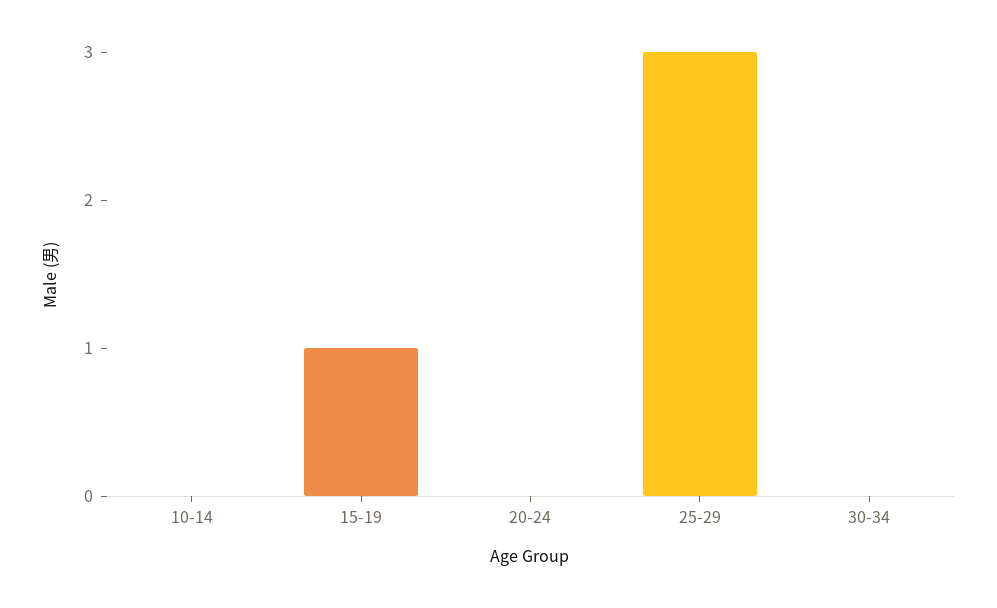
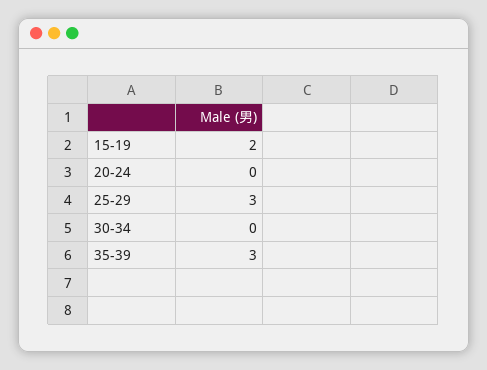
10-14: 0 -> none
15-19: 1 -> 2
35-39: none -> 3

